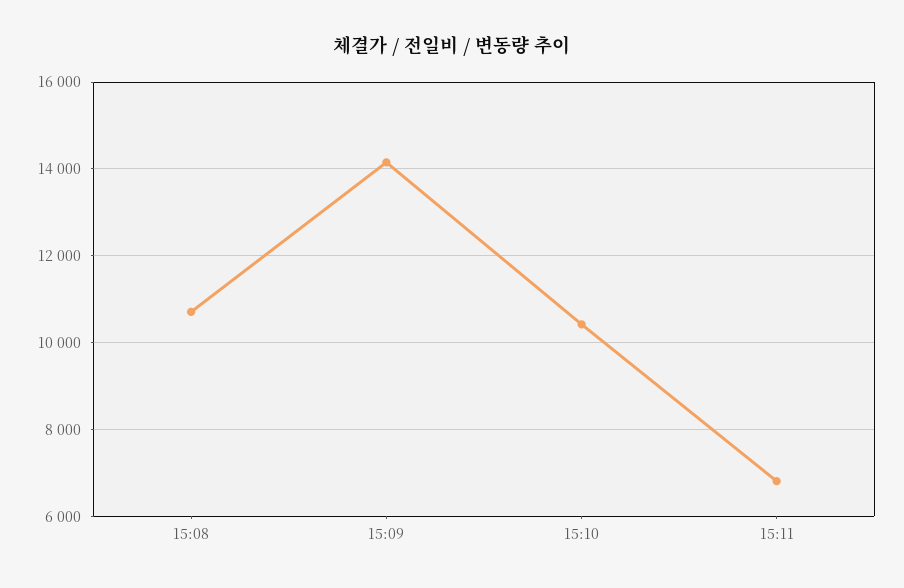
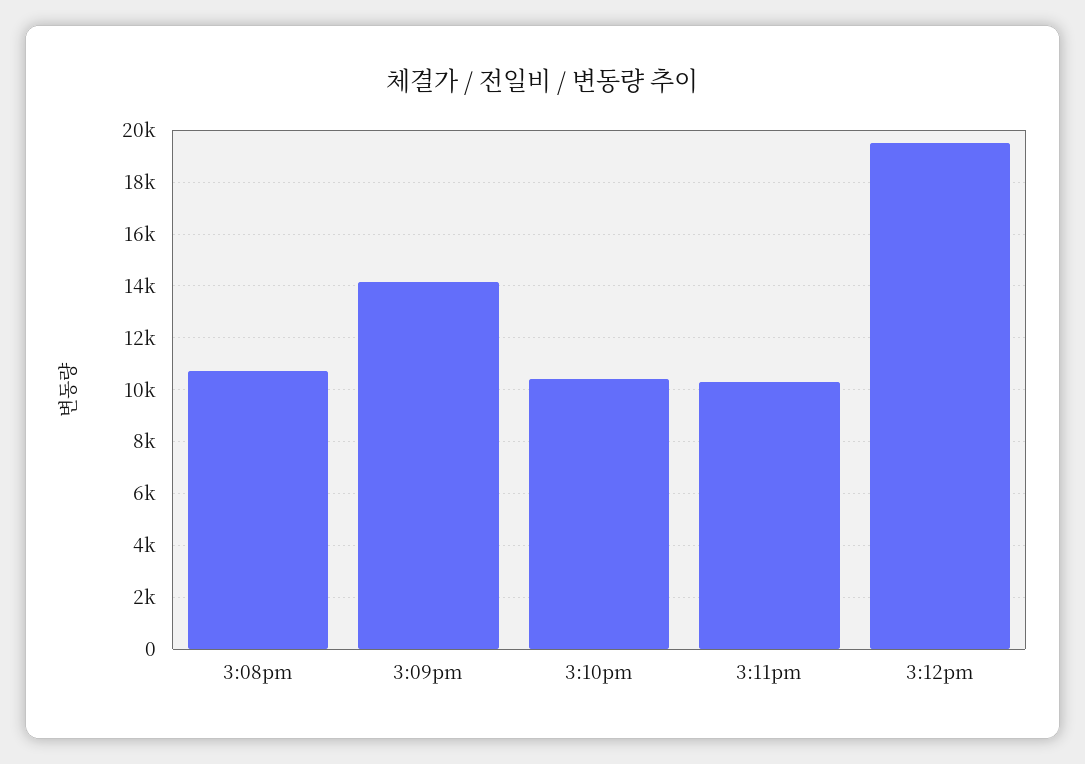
15:11: 6800 -> 10250
3:12pm: none -> 19500

